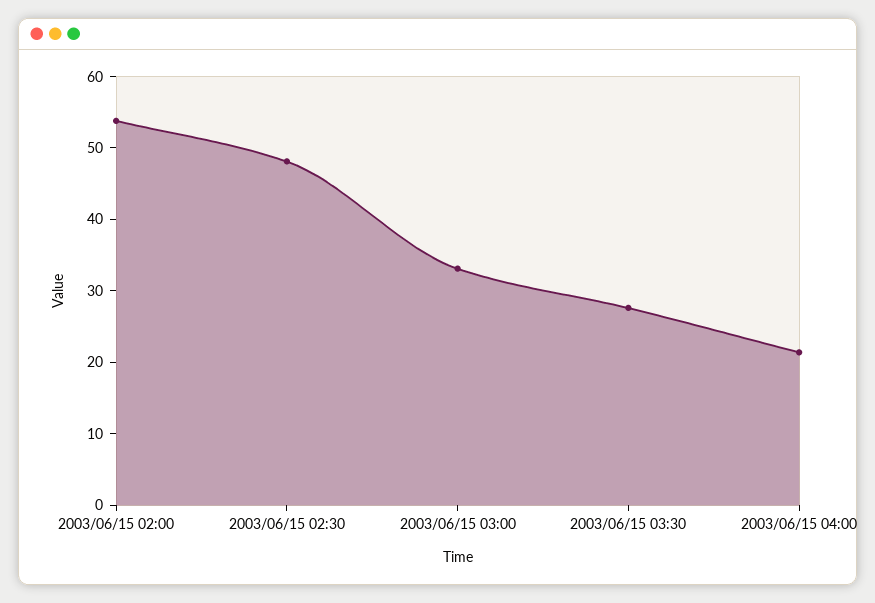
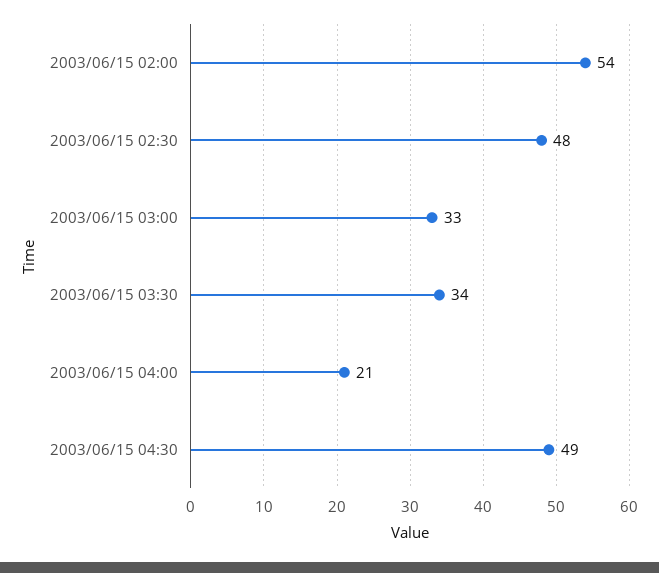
2003/06/15 03:30: 28 -> 34
2003/06/15 04:30: none -> 49

